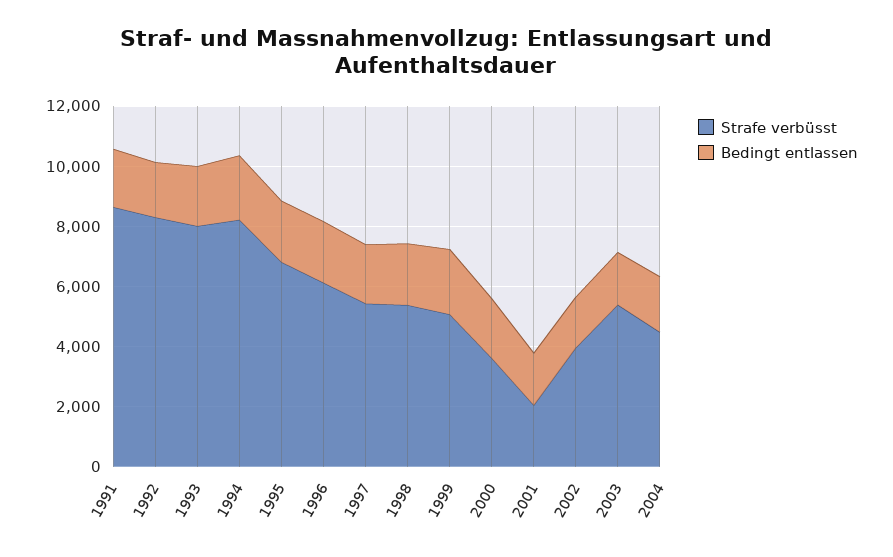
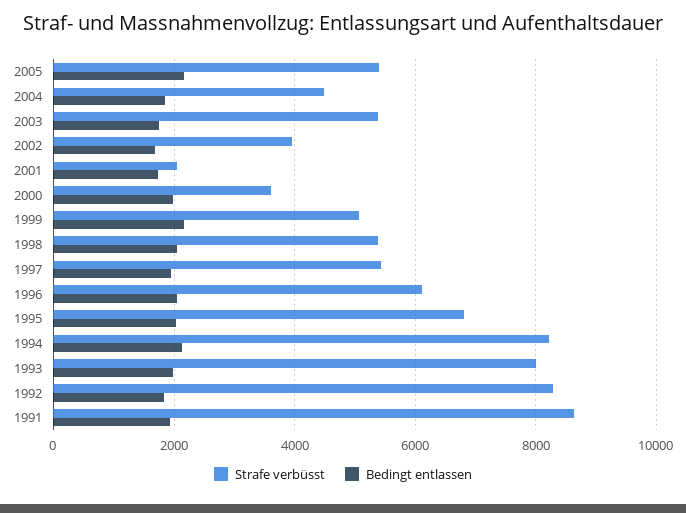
Strafe verbüsst, 2005: none -> 5400
Bedingt entlassen, 2005: none -> 2200

